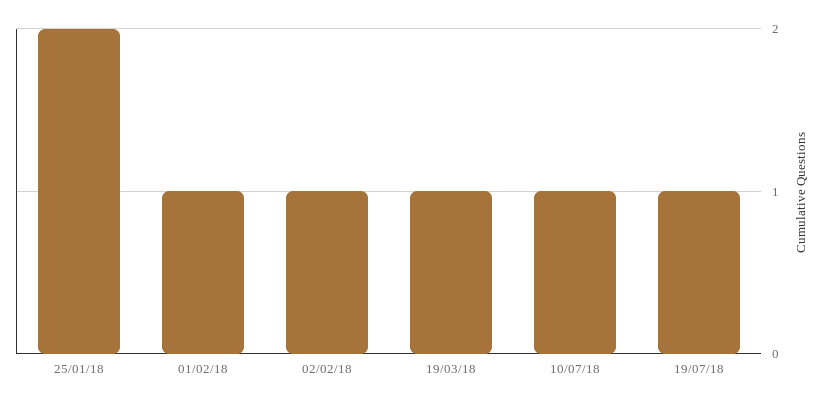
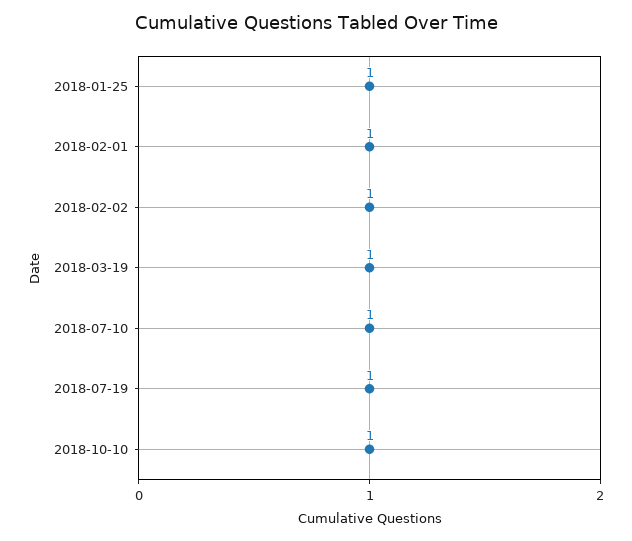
25/01/18: 2 -> 1
2018-10-10: none -> 1

